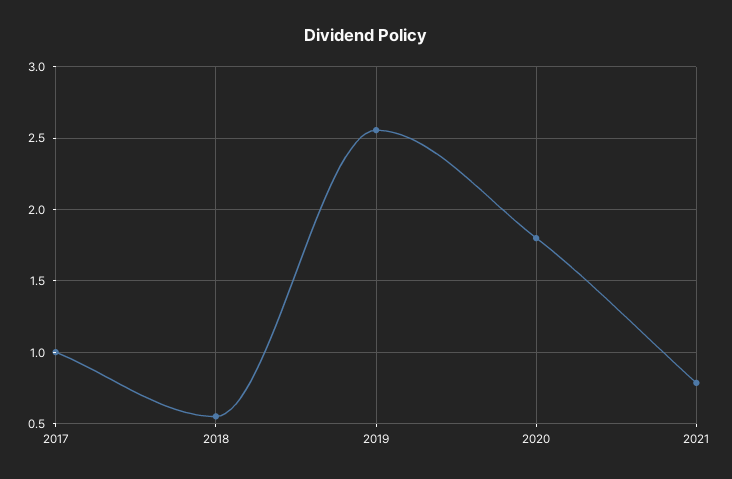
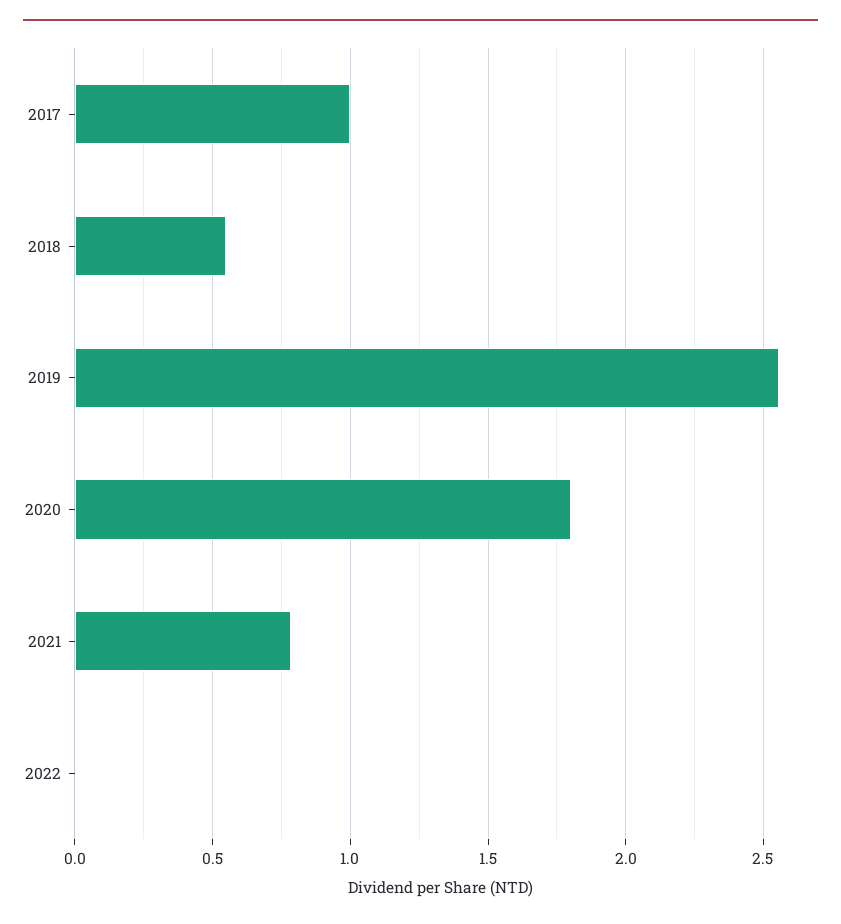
2022: none -> 0

